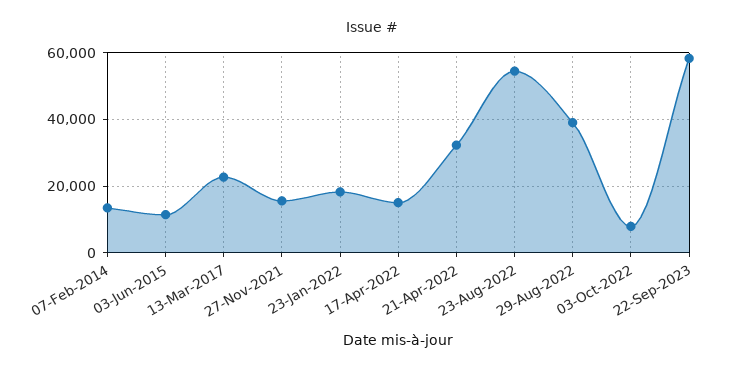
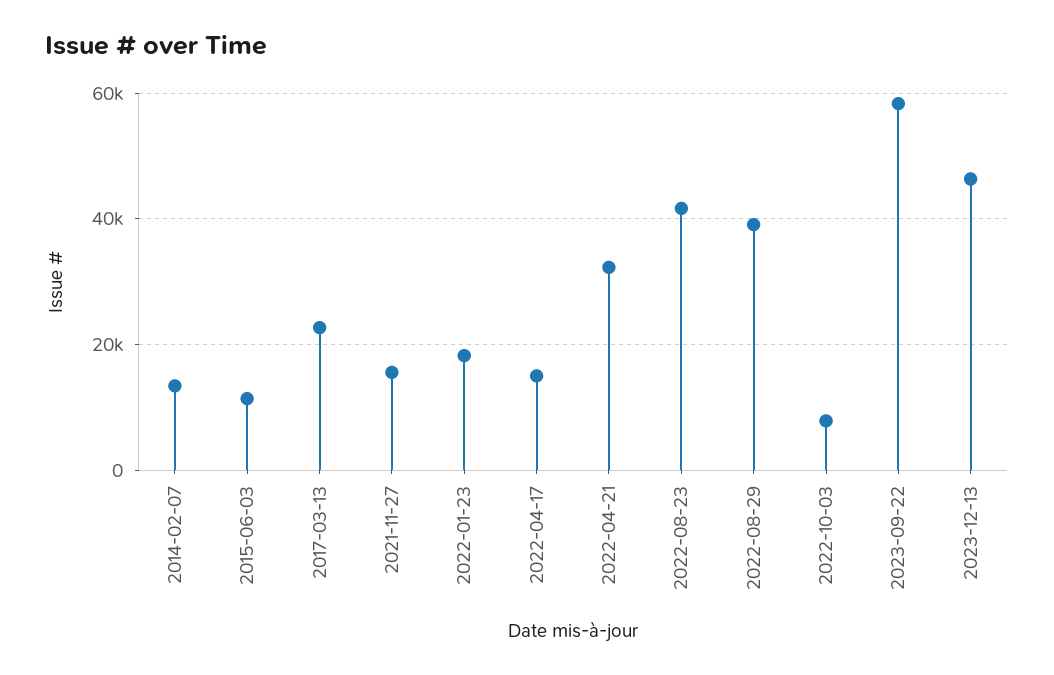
23-Aug-2022: 54000 -> 42000
2023-12-13: none -> 46000

